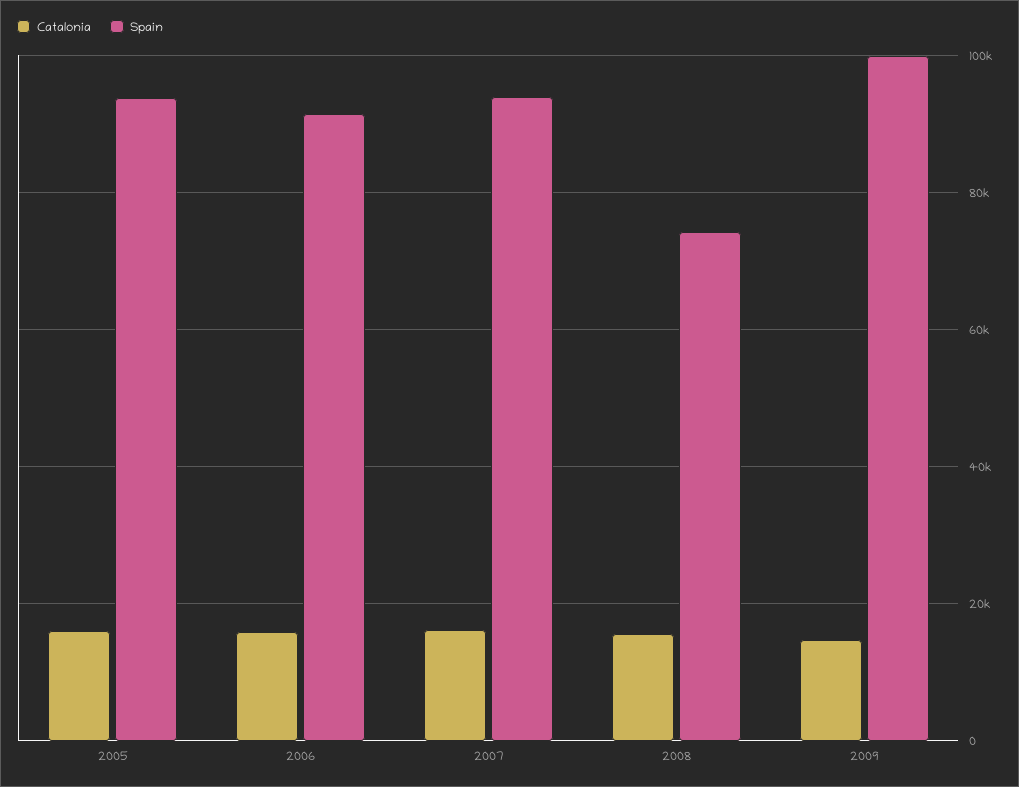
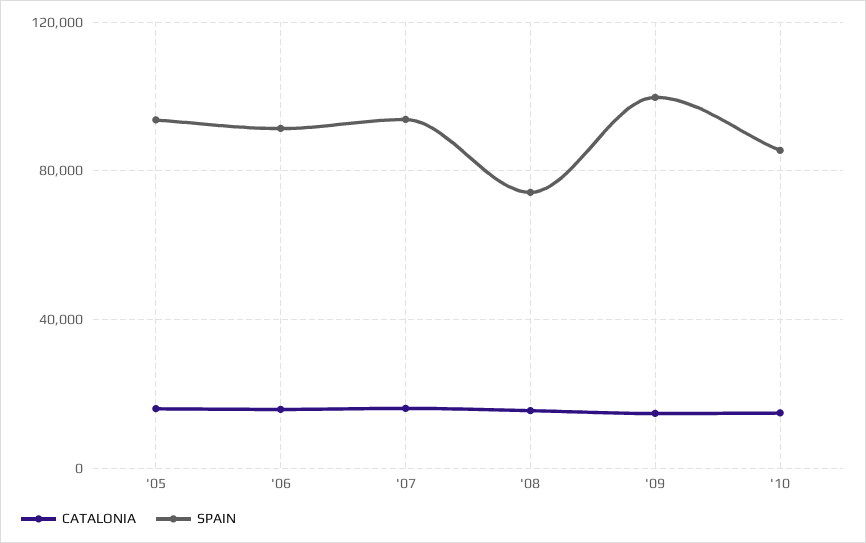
Catalonia, '10: none -> 15000
Spain, '10: none -> 85000

